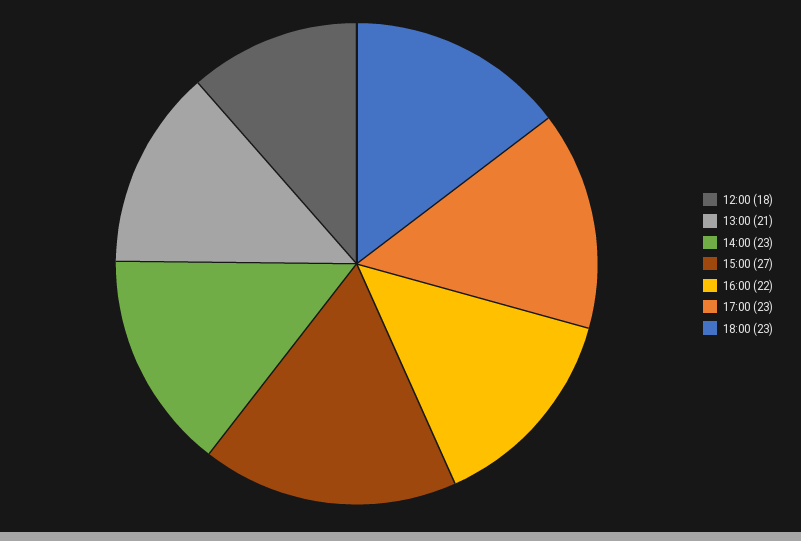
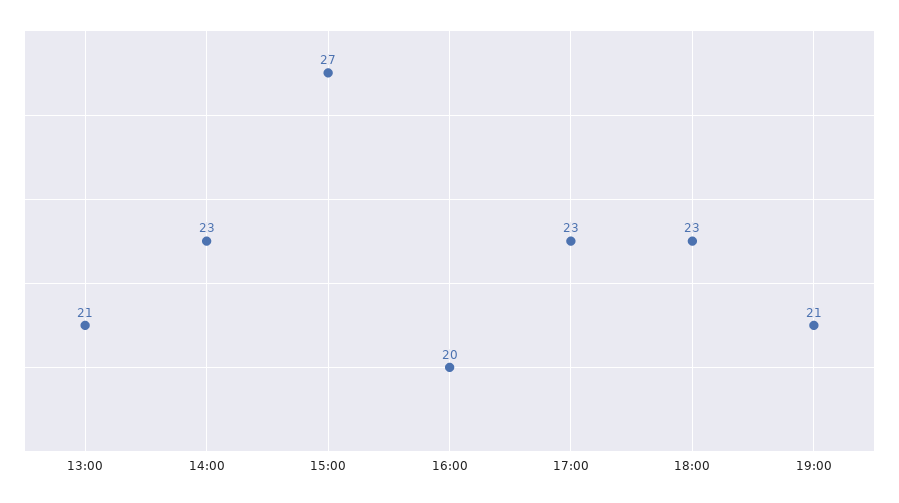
12:00: 18 -> none
16:00: 22 -> 20
19:00: none -> 21

